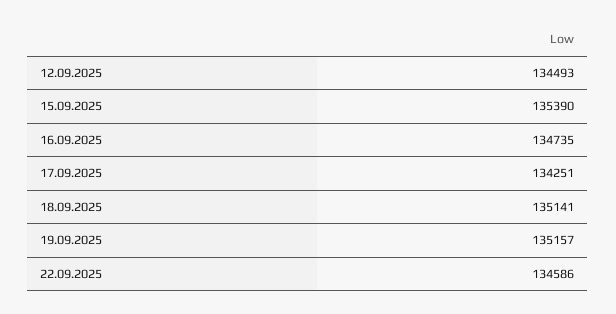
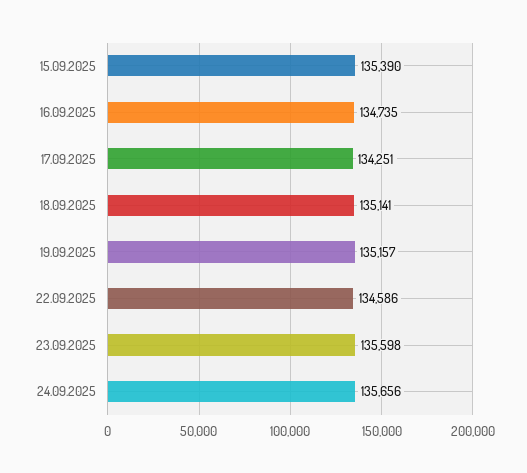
12.09.2025: 134493 -> none
23.09.2025: none -> 135598
24.09.2025: none -> 135656

